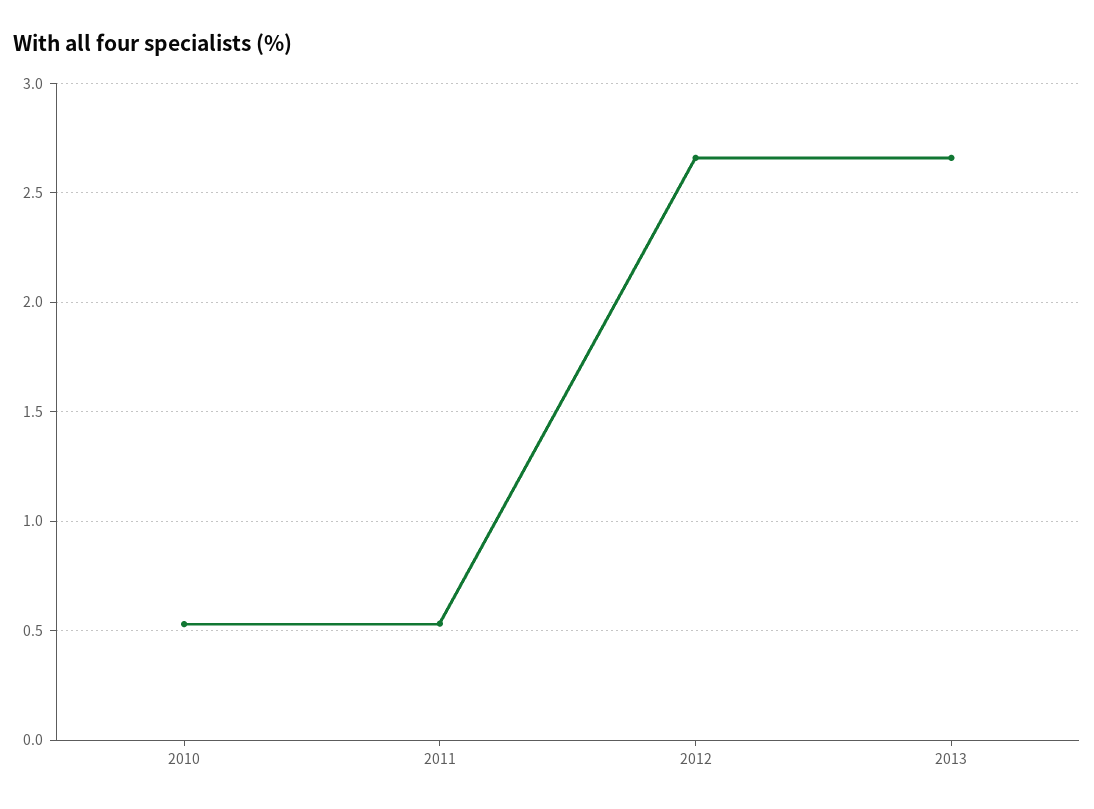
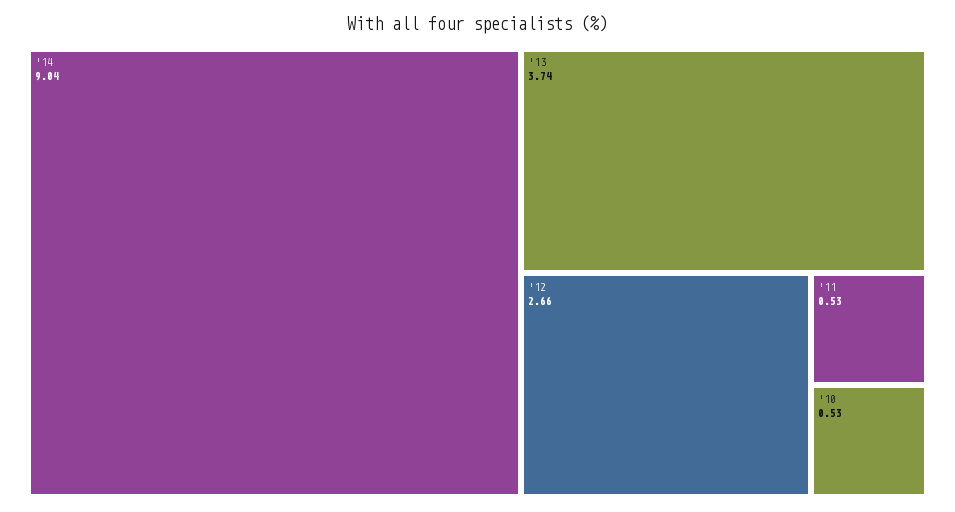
2013: 2.65 -> 3.74
'14: none -> 9.04

